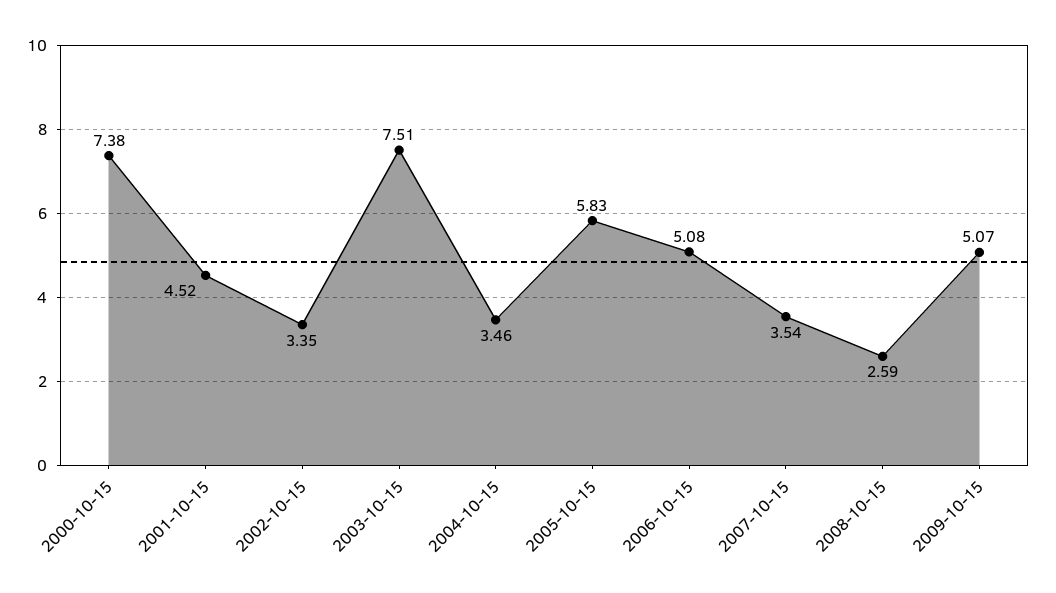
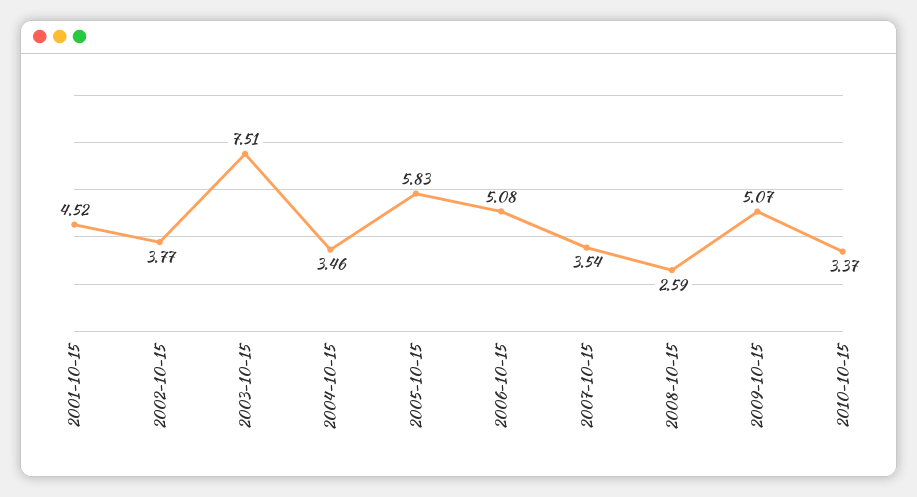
2000-10-15: 7.38 -> none
2002-10-15: 3.35 -> 3.77
2010-10-15: none -> 3.37

